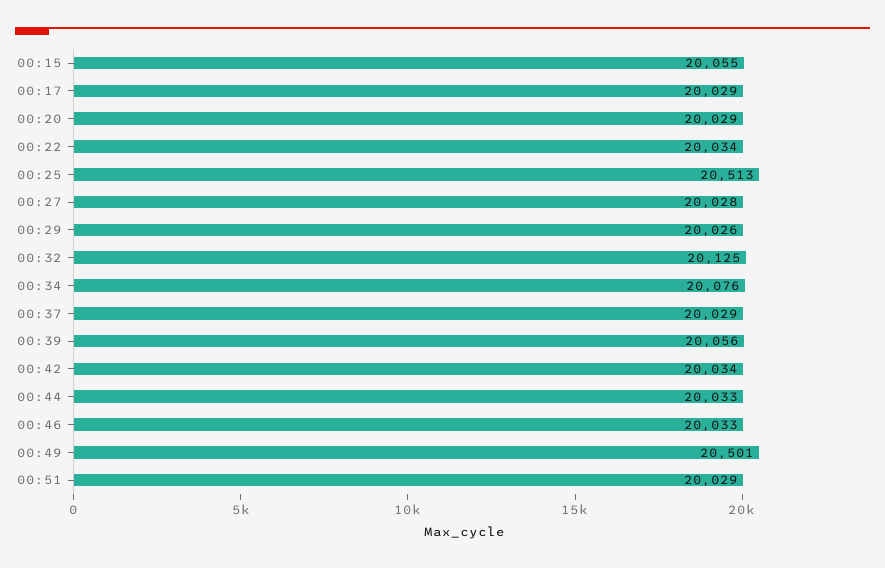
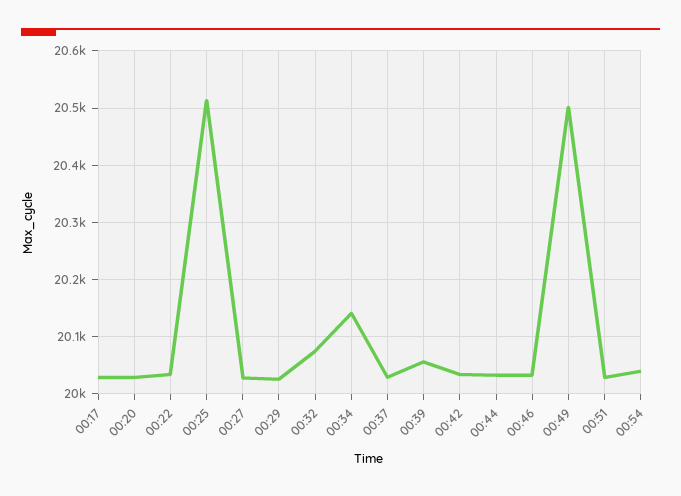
00:15: 20055 -> none
00:32: 20125 -> 20080
00:34: 20076 -> 20140
00:54: none -> 20040

